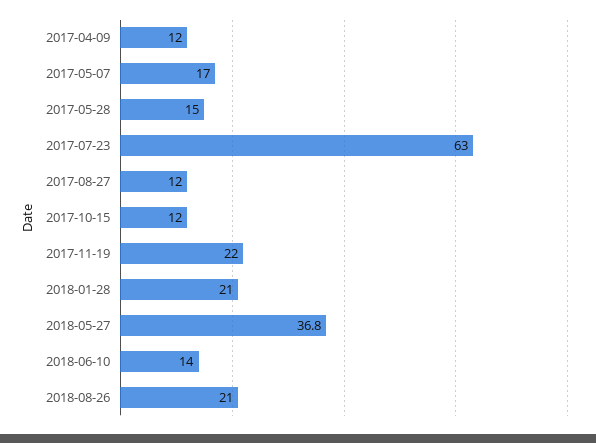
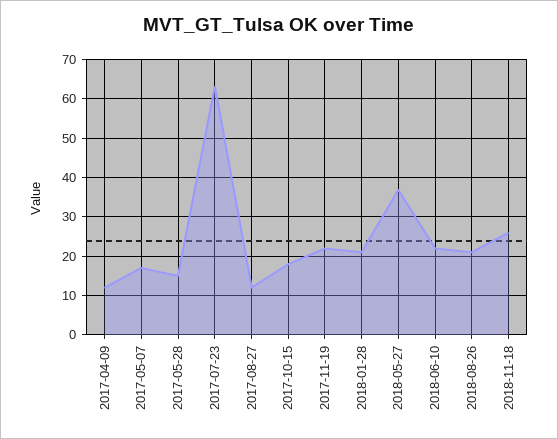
2017-10-15: 12 -> 18
2018-06-10: 14 -> 22
2018-11-18: none -> 26

